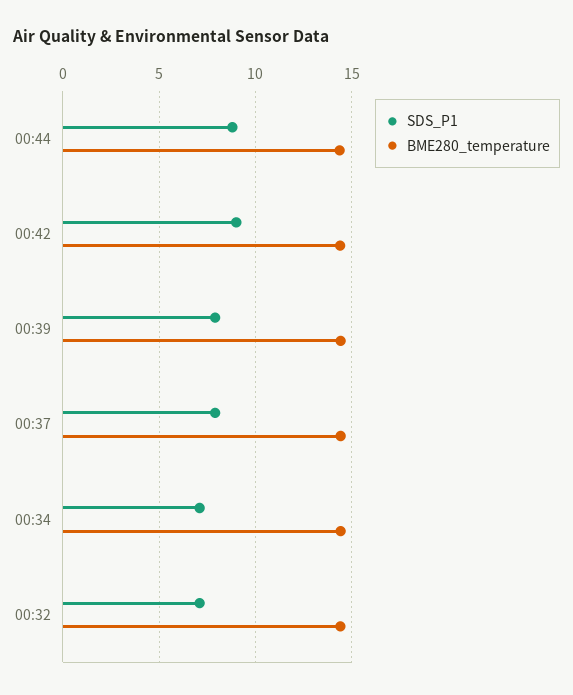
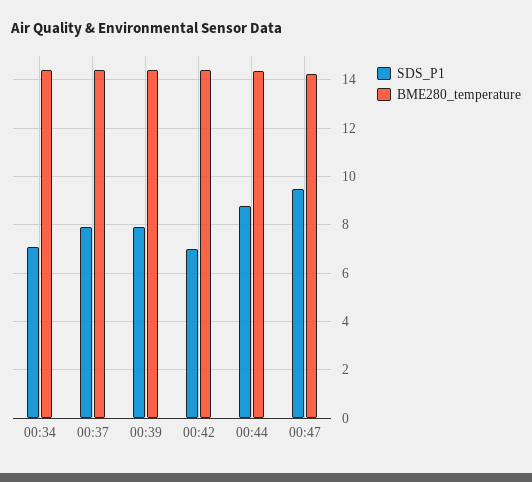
SDS_P1, 00:42: 9 -> 7
SDS_P1, 00:32: 7 -> none
BME280_temperature, 00:32: 14.5 -> none
SDS_P1, 00:47: none -> 9.5
BME280_temperature, 00:47: none -> 14.25

